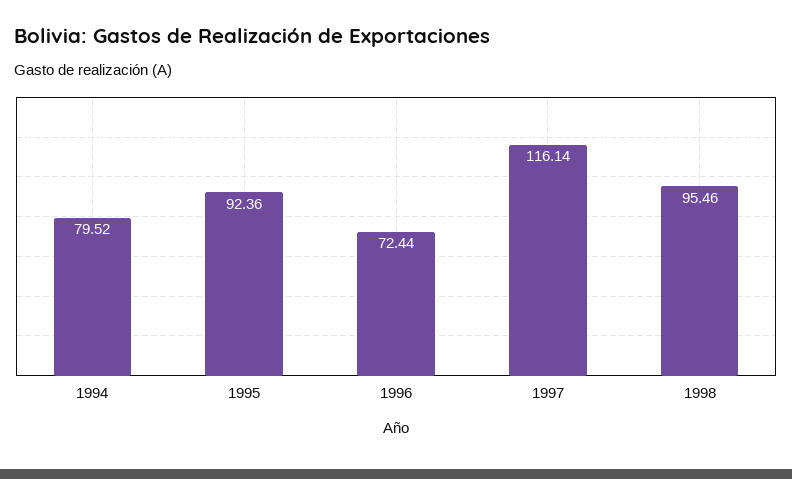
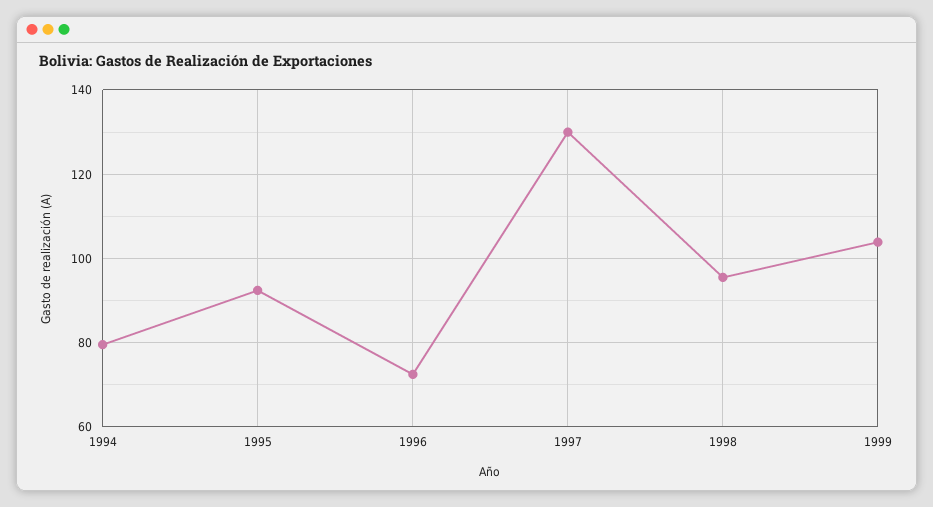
1997: 116.14 -> 130
1999: none -> 104

